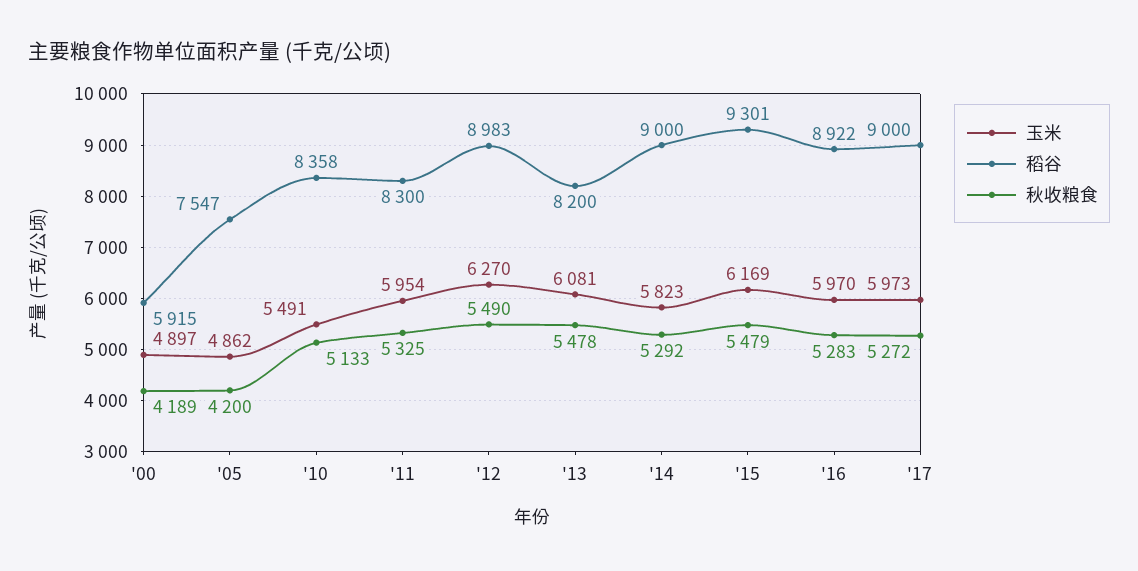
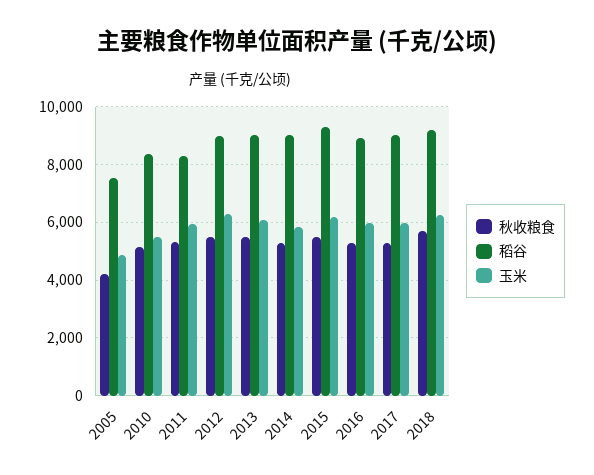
玉米, '00: 4897 -> none
稻谷, '00: 5915 -> none
秋收粮食, '00: 4189 -> none
稻谷, '13: 8200 -> 9000
秋收粮食, 2018: none -> 5750
稻谷, 2018: none -> 9250
玉米, 2018: none -> 6250

